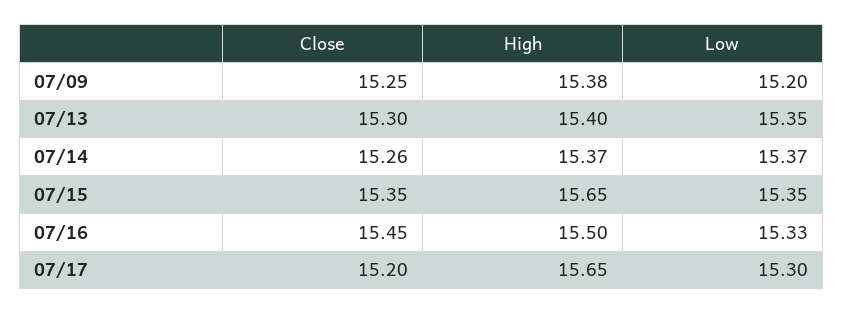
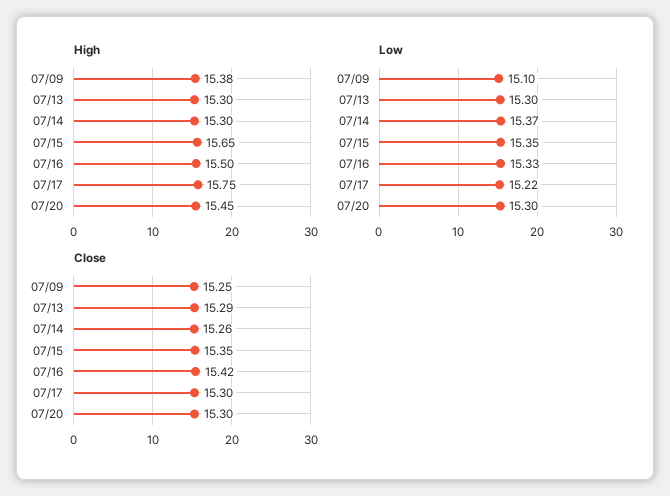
Low, 07/09: 15.2 -> 15.1
Close, 07/13: 15.3 -> 15.29
High, 07/13: 15.4 -> 15.3
Low, 07/13: 15.35 -> 15.3
High, 07/14: 15.37 -> 15.3
Close, 07/16: 15.45 -> 15.42
Close, 07/17: 15.2 -> 15.3
High, 07/17: 15.65 -> 15.75
Low, 07/17: 15.3 -> 15.22
High, 07/20: none -> 15.45
Low, 07/20: none -> 15.3
Close, 07/20: none -> 15.3

